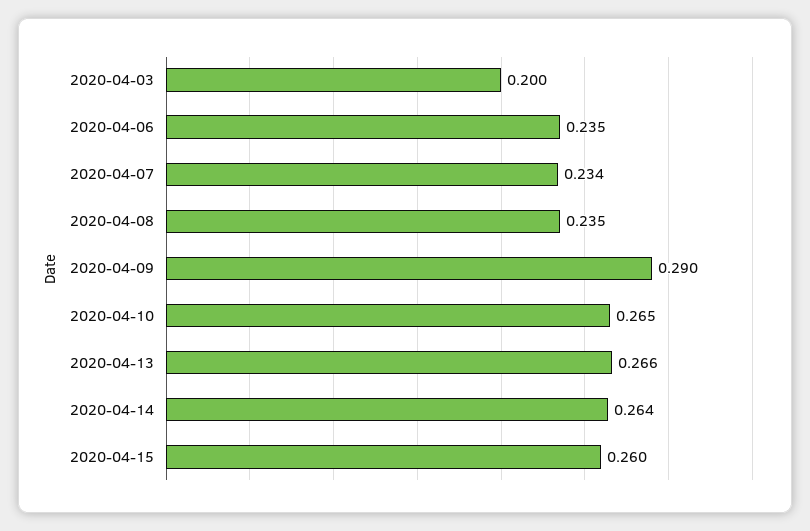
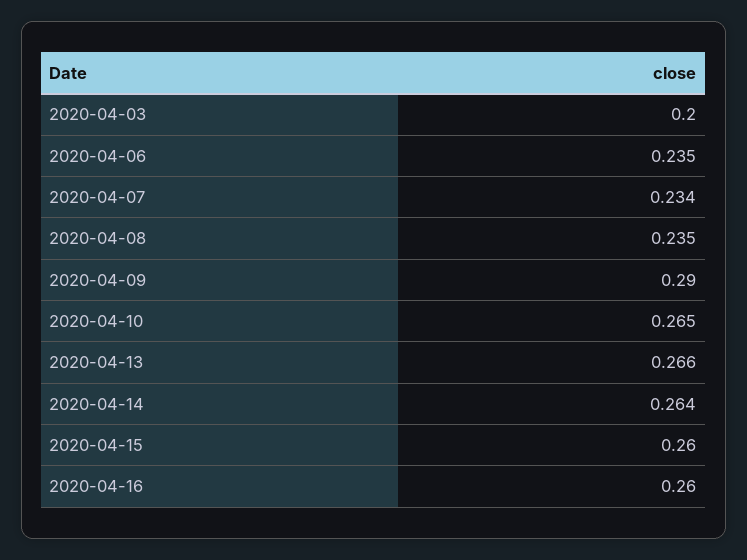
2020-04-16: none -> 0.26

